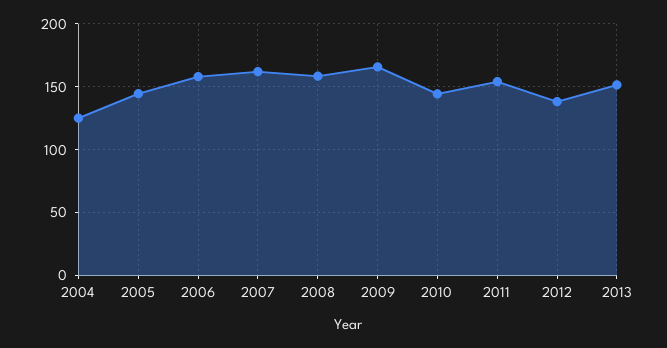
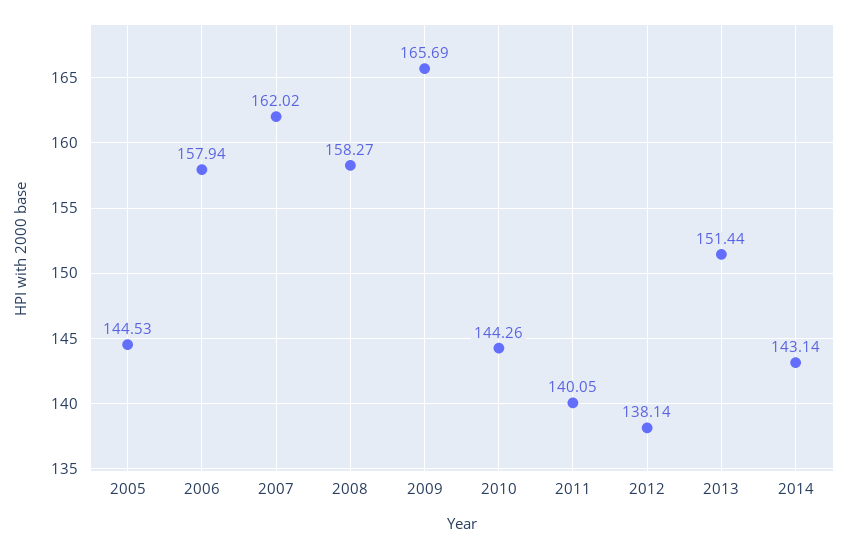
2004: 125 -> none
2011: 155 -> 140.05
2014: none -> 143.14

